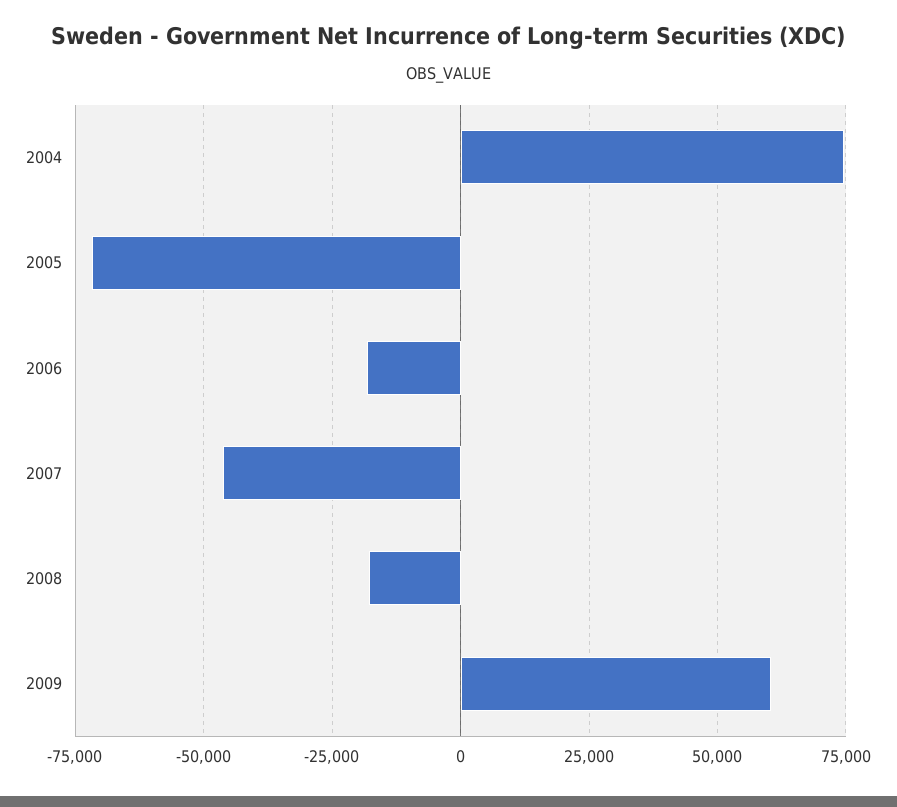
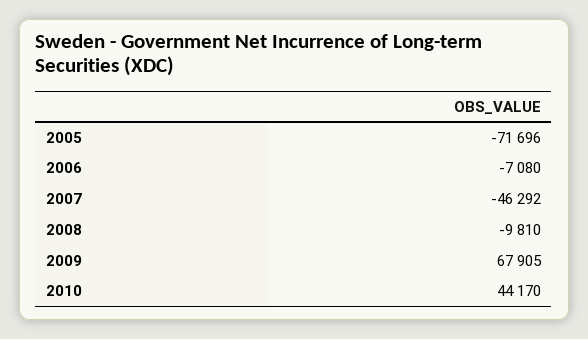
2004: 75000 -> none
2006: -17500 -> -7080
2008: -17500 -> -9810
2009: 60000 -> 67905
2010: none -> 44170

